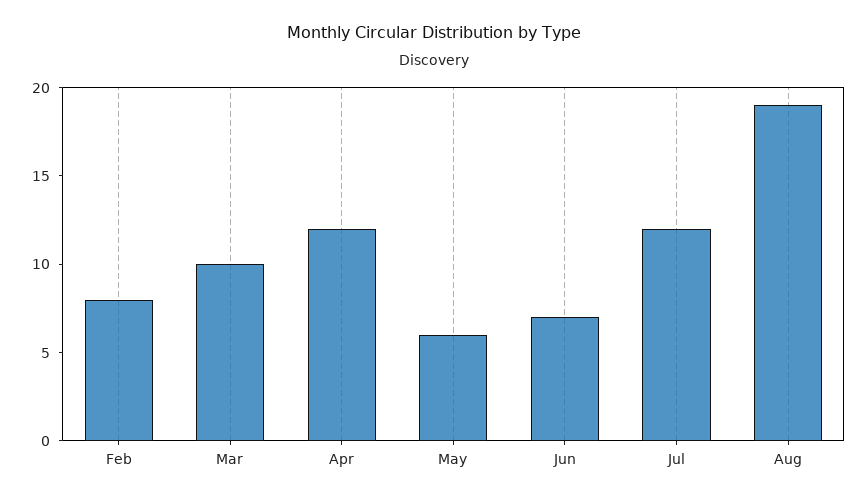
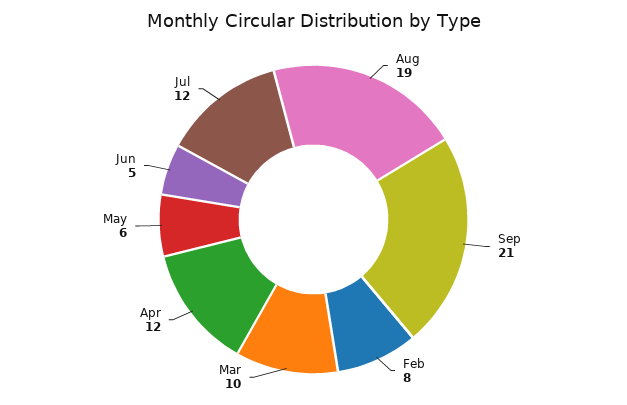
Jun: 7 -> 5
Sep: none -> 21

